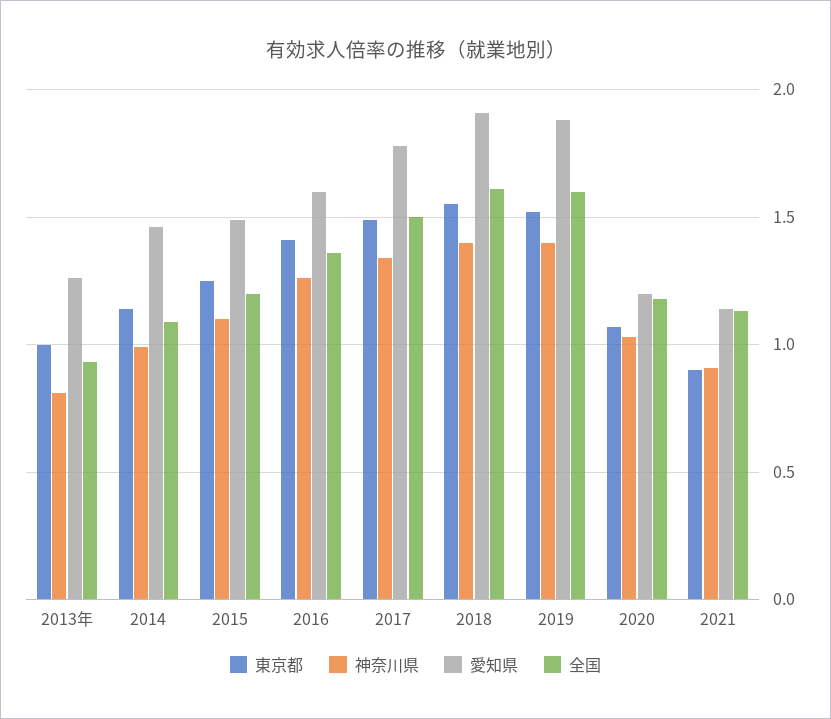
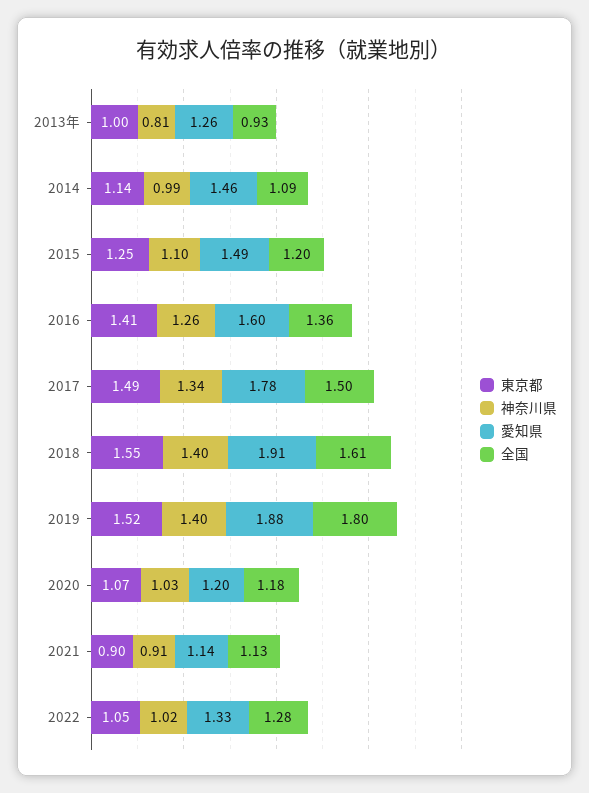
全国, 2019: 1.6 -> 1.8
東京都, 2022: none -> 1.05
神奈川県, 2022: none -> 1.02
愛知県, 2022: none -> 1.33
全国, 2022: none -> 1.28

